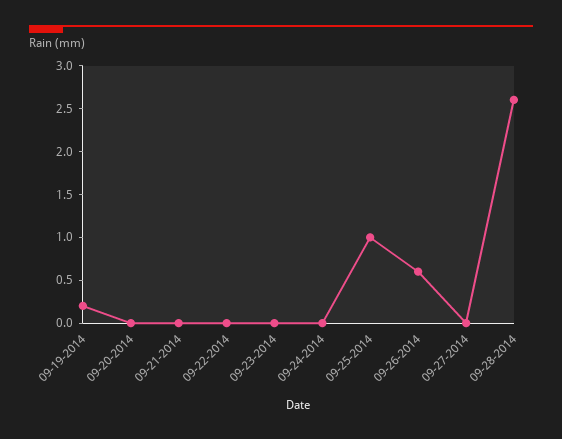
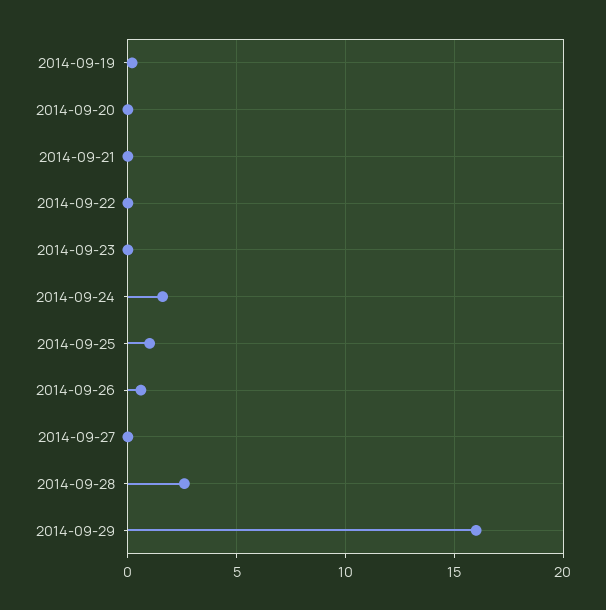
09-24-2014: 0 -> 1.5
2014-09-29: none -> 16

